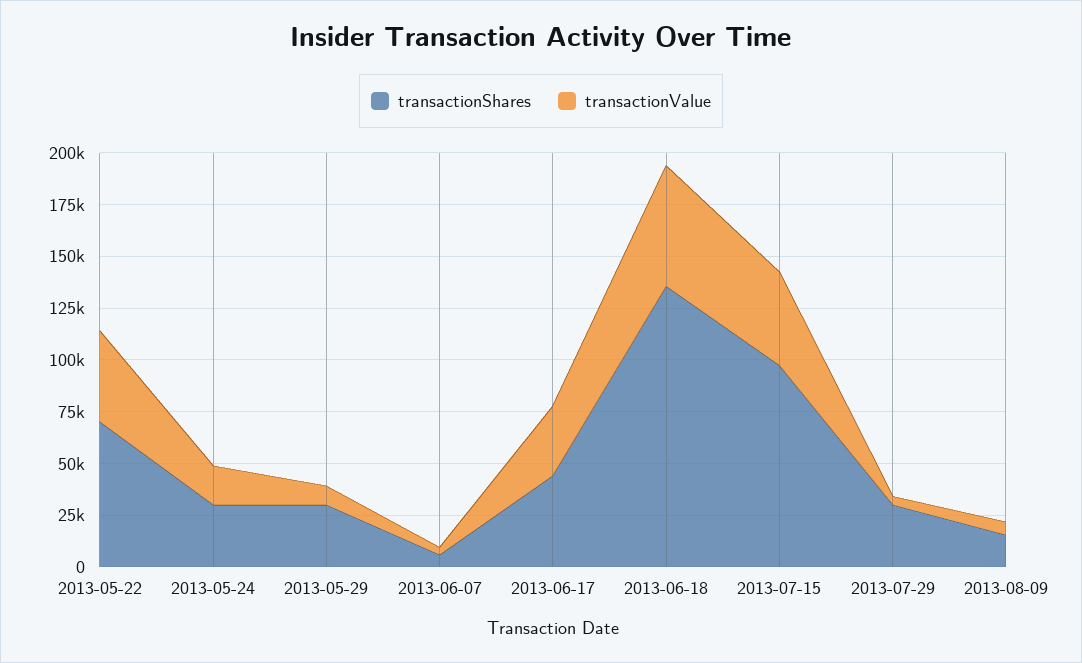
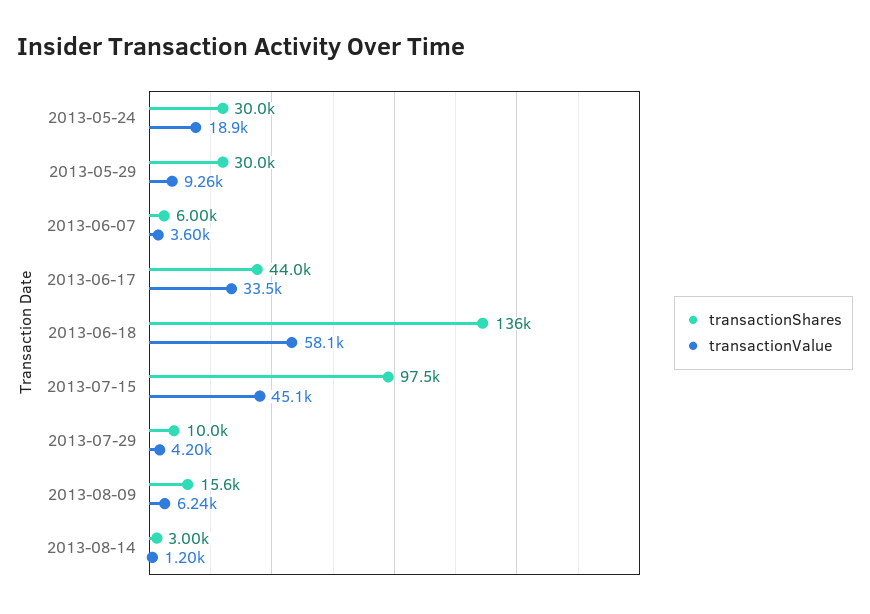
transactionShares, 2013-05-22: 70000 -> none
transactionValue, 2013-05-22: 45000 -> none
transactionShares, 2013-07-29: 30000 -> 10000
transactionShares, 2013-08-14: none -> 3000
transactionValue, 2013-08-14: none -> 1200

